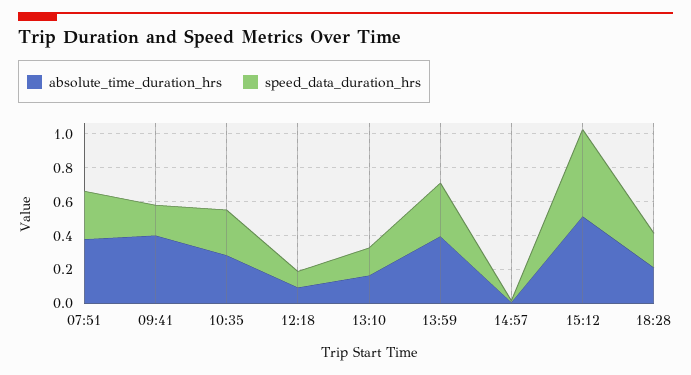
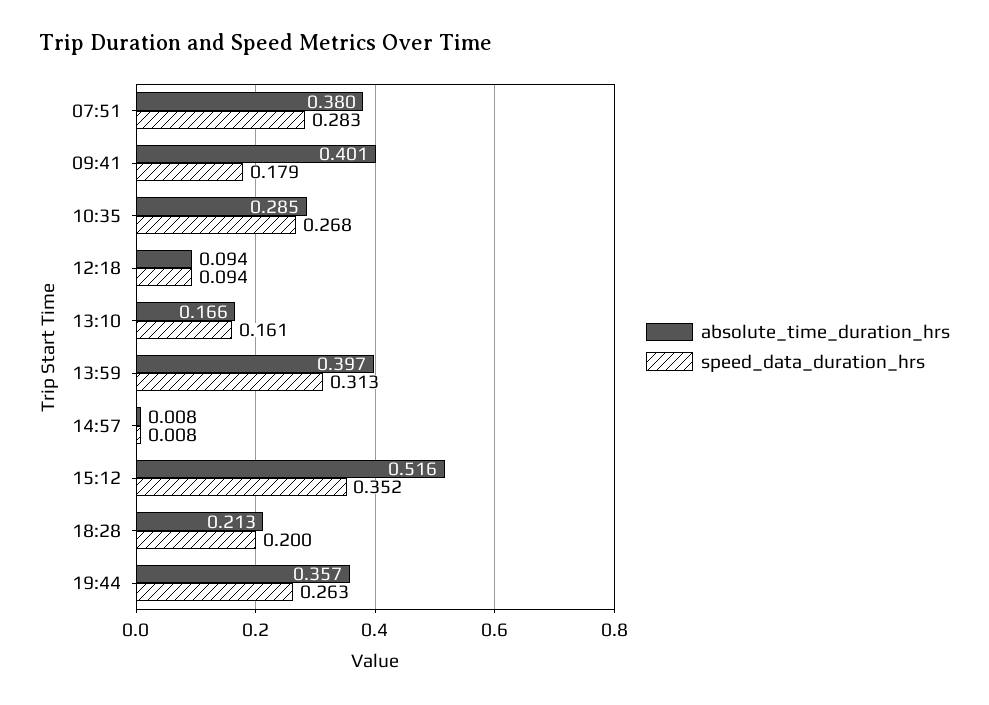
speed_data_duration_hrs, 15:12: 0.5 -> 0.352
absolute_time_duration_hrs, 19:44: none -> 0.357
speed_data_duration_hrs, 19:44: none -> 0.263

